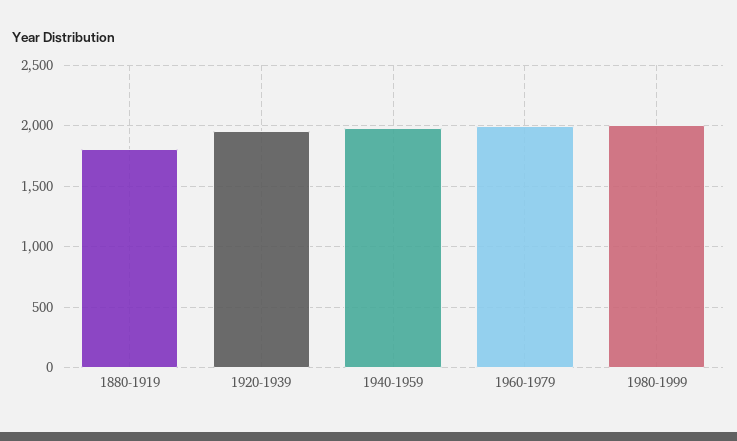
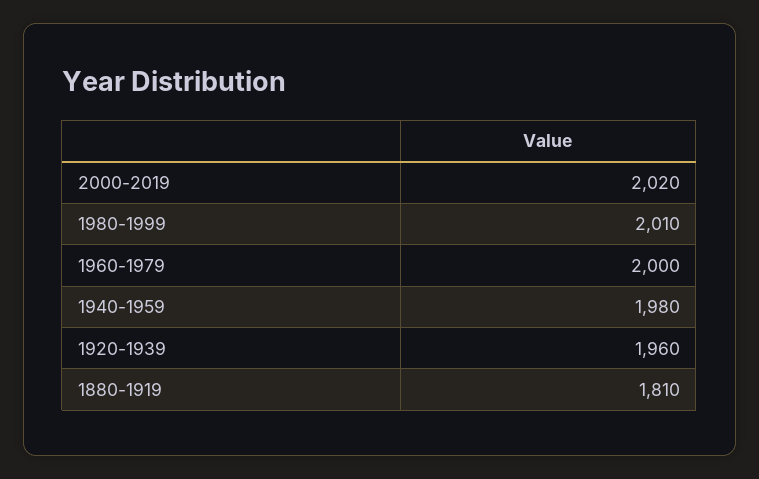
2000-2019: none -> 2020

